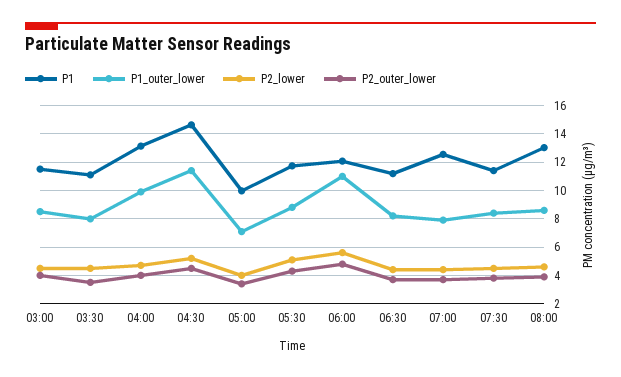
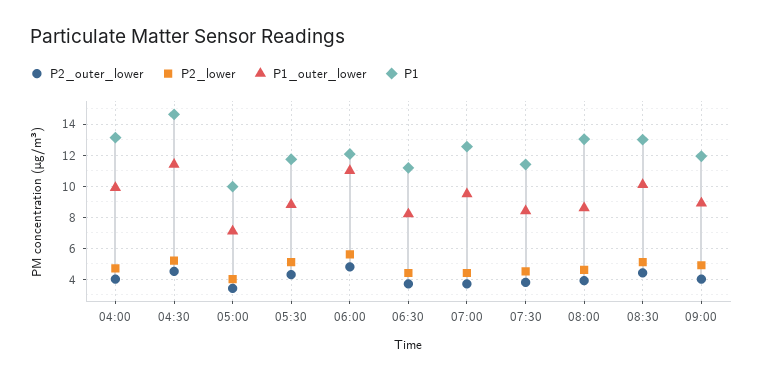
P1, 03:00: 11.5 -> none
P1_outer_lower, 03:00: 8.5 -> none
P2_lower, 03:00: 4.5 -> none
P2_outer_lower, 03:00: 4 -> none
P1, 03:30: 11 -> none
P1_outer_lower, 03:30: 8 -> none
P2_lower, 03:30: 4.5 -> none
P2_outer_lower, 03:30: 3.5 -> none
P1_outer_lower, 07:00: 8 -> 9.5
P2_outer_lower, 08:30: none -> 4.5
P2_lower, 08:30: none -> 5
P1_outer_lower, 08:30: none -> 10
P1, 08:30: none -> 13
P2_outer_lower, 09:00: none -> 4
P2_lower, 09:00: none -> 5
P1_outer_lower, 09:00: none -> 9
P1, 09:00: none -> 12

